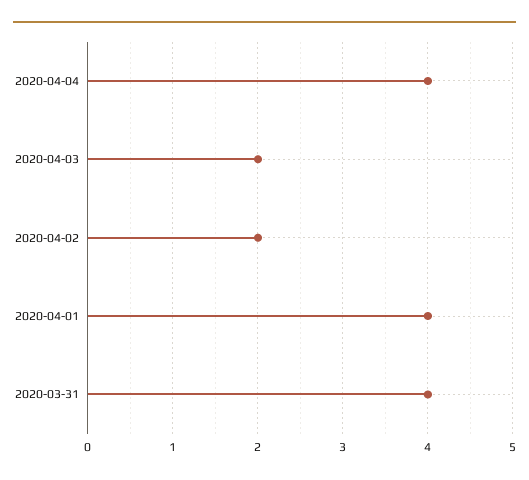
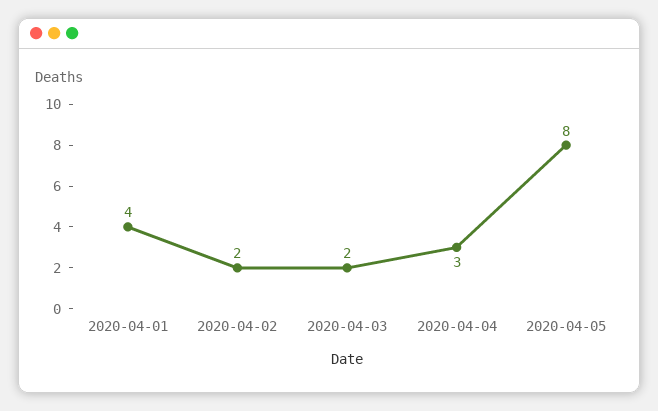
2020-04-04: 4 -> 3
2020-03-31: 4 -> none
2020-04-05: none -> 8

